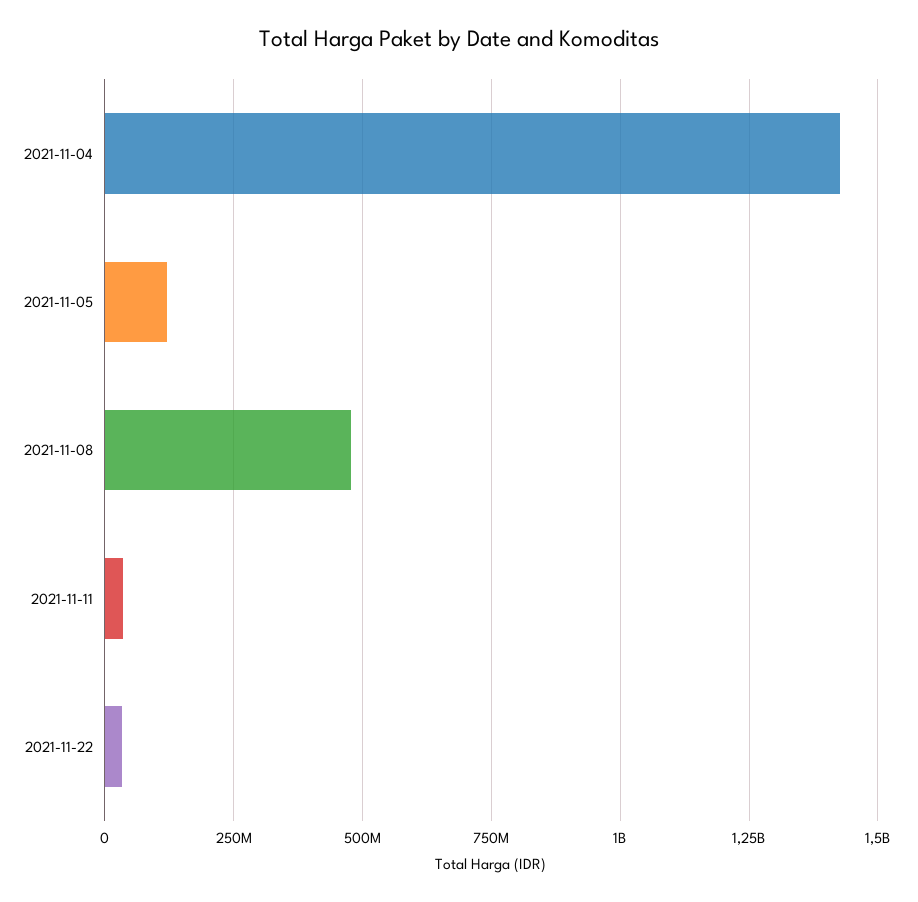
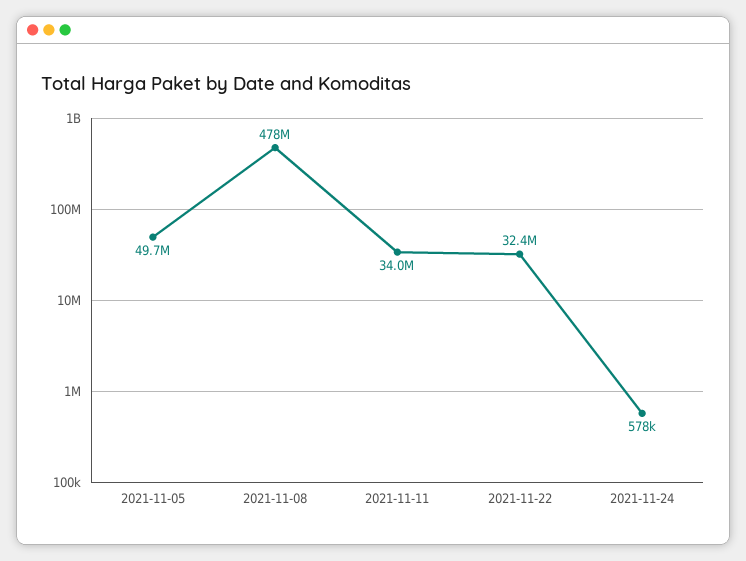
2021-11-04: 1425000000 -> none
2021-11-05: 125000000 -> 49700000
2021-11-24: none -> 578000

